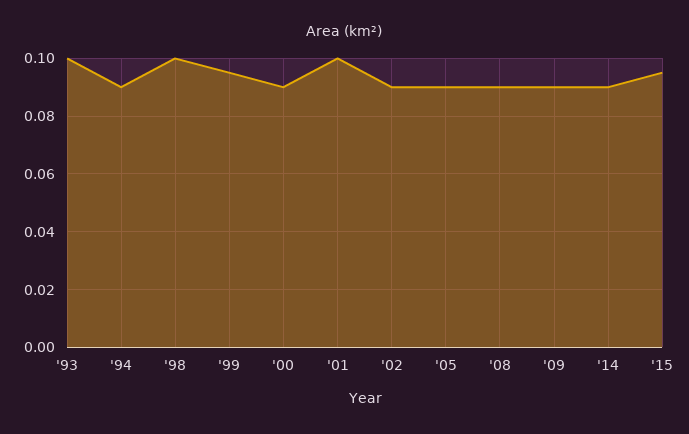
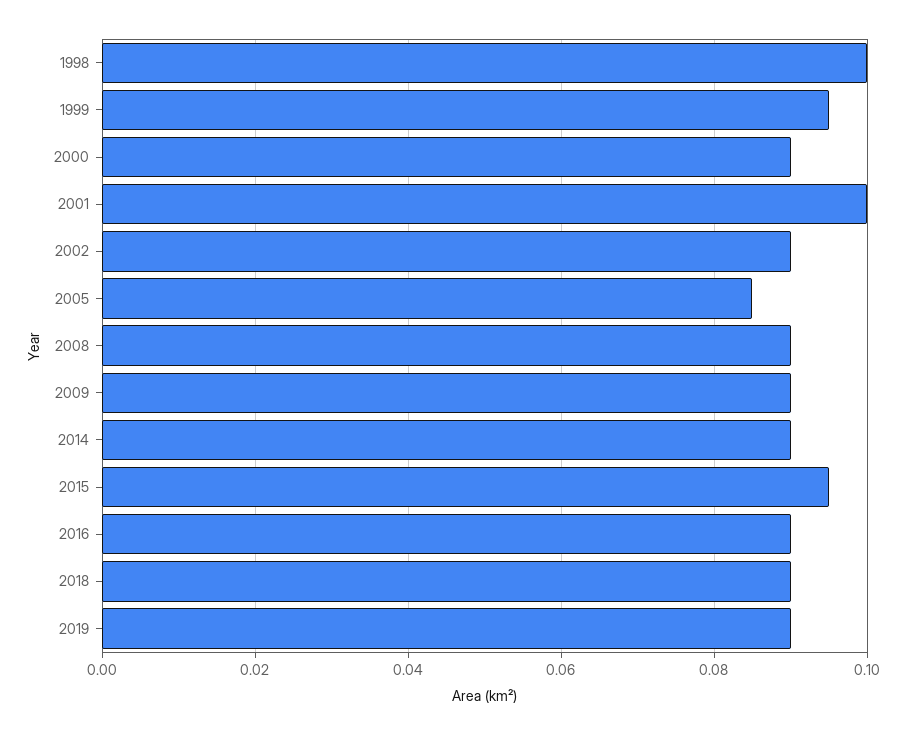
'93: 0.1 -> none
'94: 0.09 -> none
'05: 0.09 -> 0.085
2016: none -> 0.09
2018: none -> 0.09
2019: none -> 0.09

